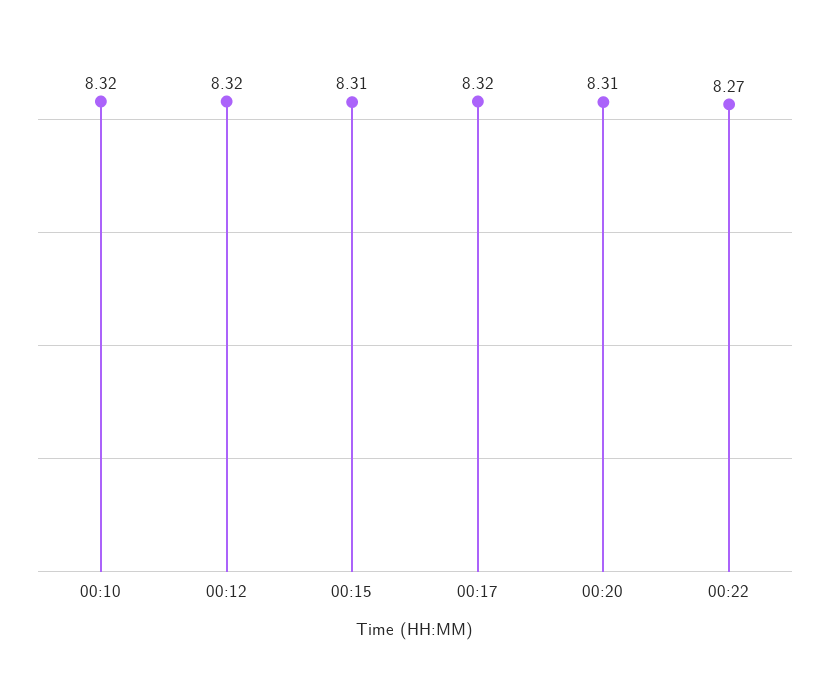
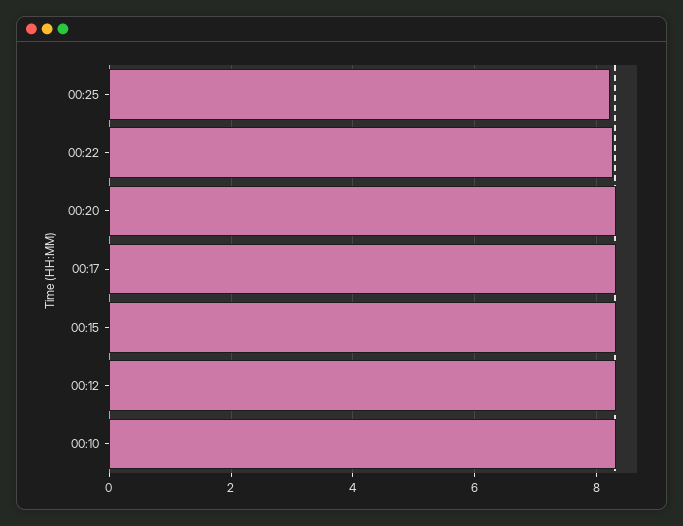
00:25: none -> 8.2

